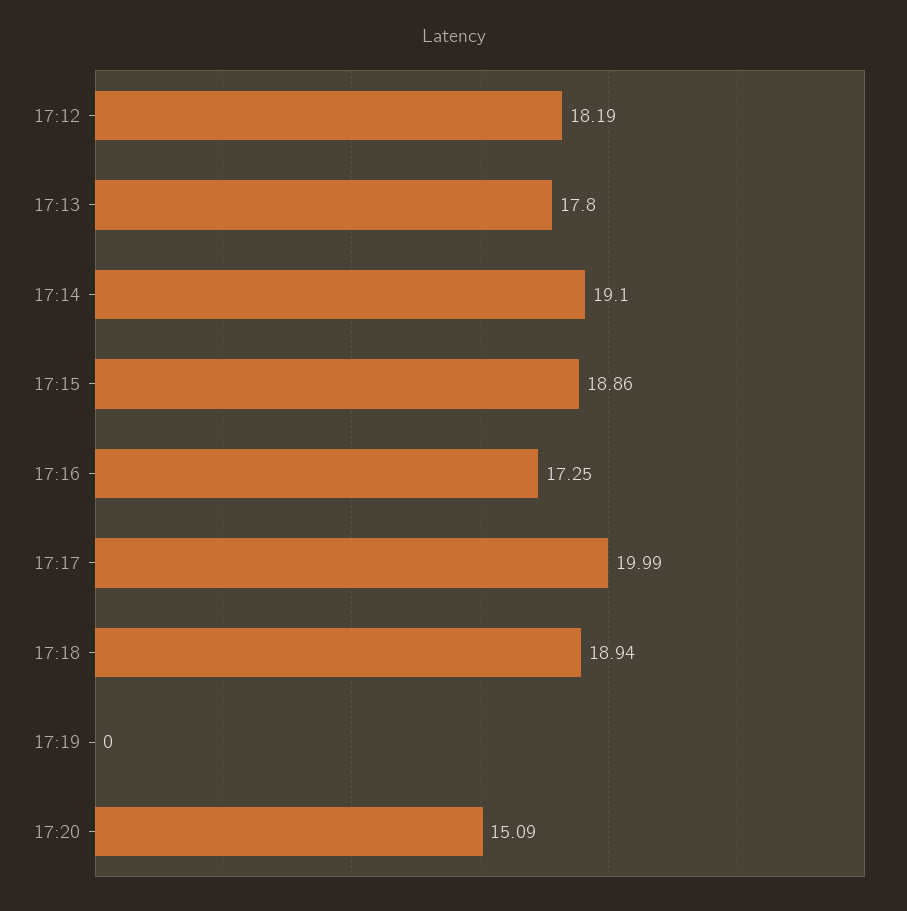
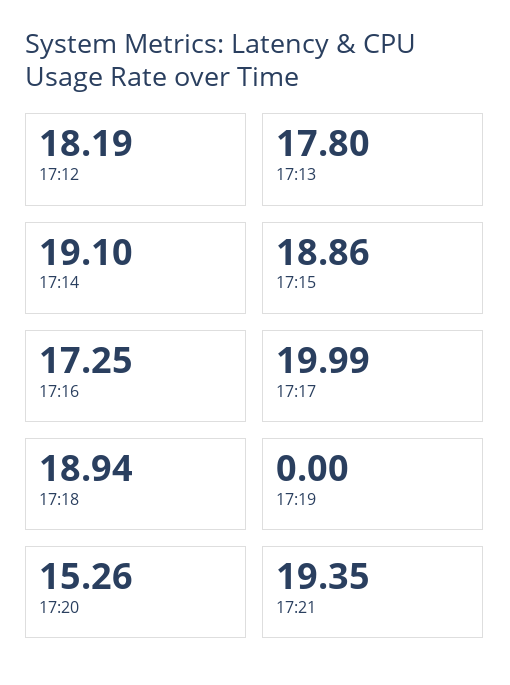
17:20: 15.09 -> 15.26
17:21: none -> 19.35

